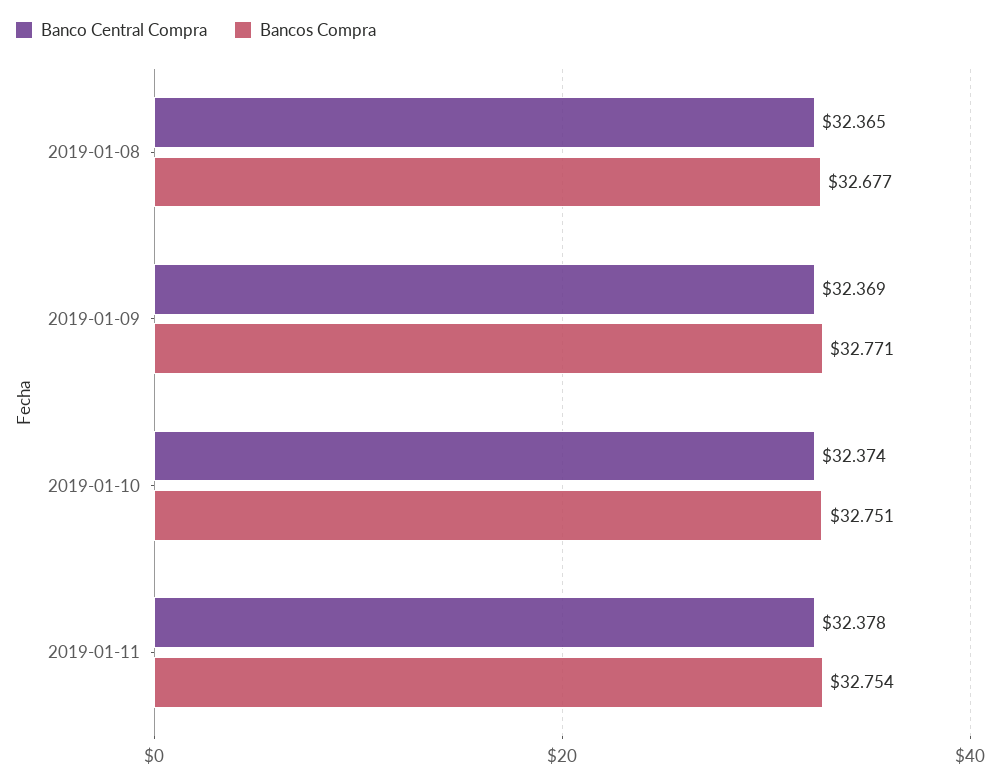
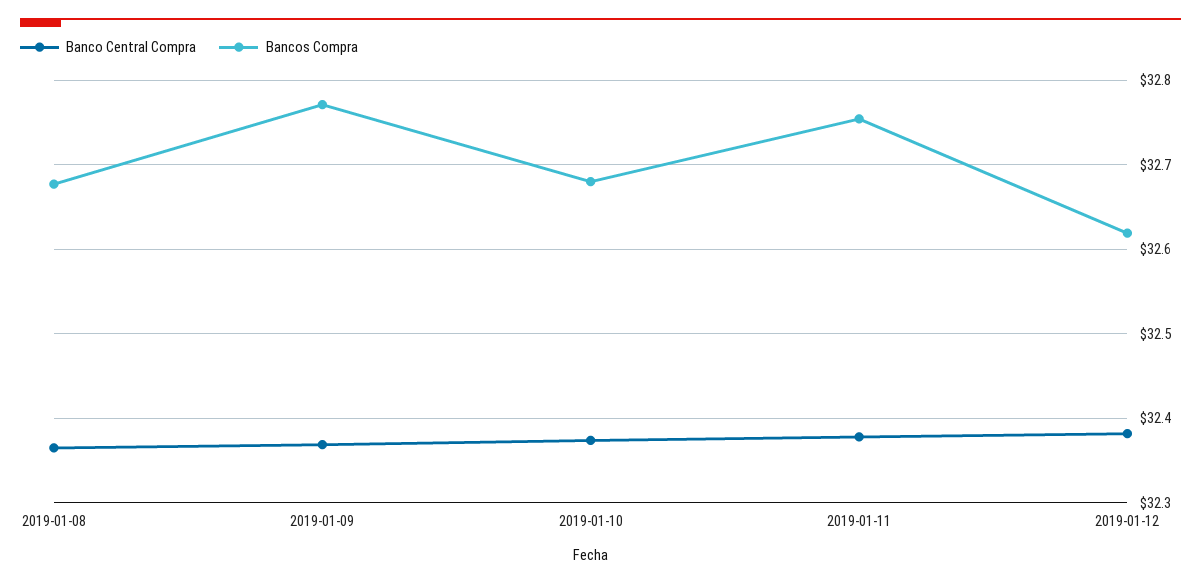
Bancos Compra, 2019-01-10: 32.751 -> 32.68
Banco Central Compra, 2019-01-12: none -> 32.38
Bancos Compra, 2019-01-12: none -> 32.62

